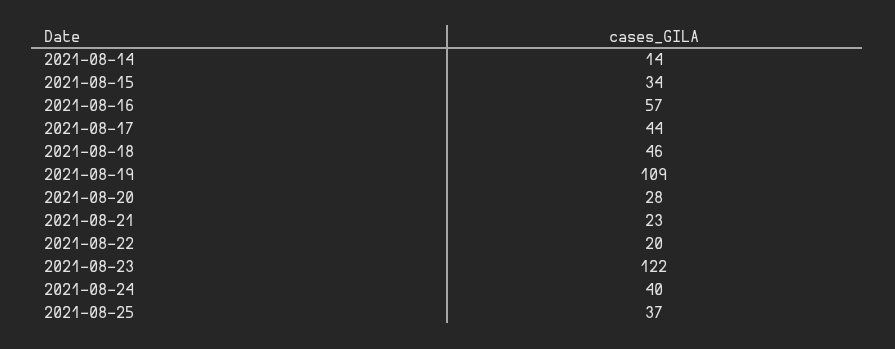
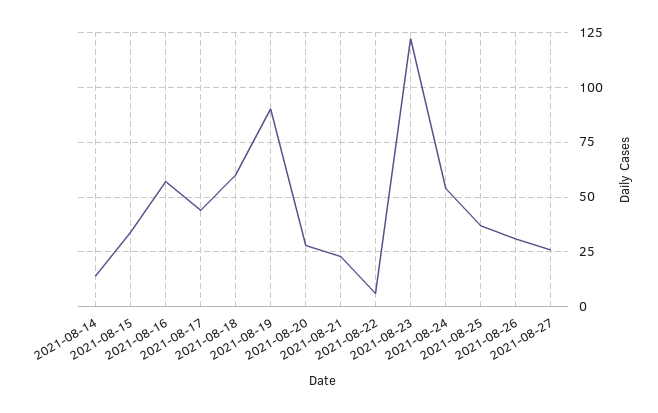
2021-08-18: 46 -> 60
2021-08-19: 109 -> 90
2021-08-22: 20 -> 5
2021-08-24: 40 -> 55
2021-08-26: none -> 30
2021-08-27: none -> 25

